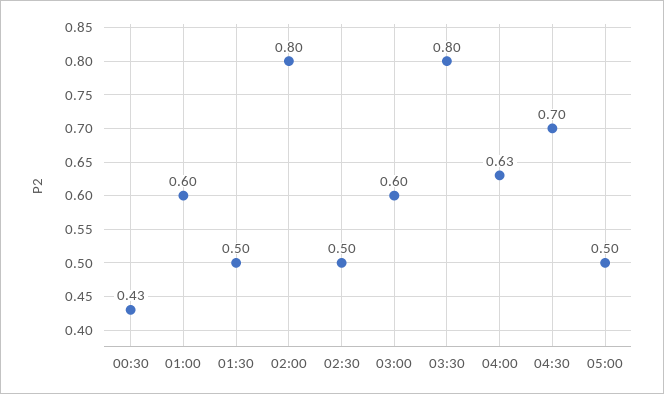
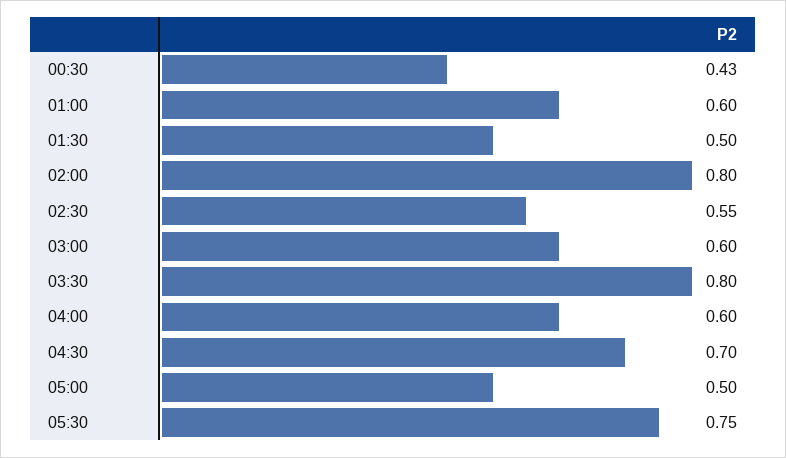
02:30: 0.5 -> 0.55
04:00: 0.63 -> 0.6
05:30: none -> 0.75

